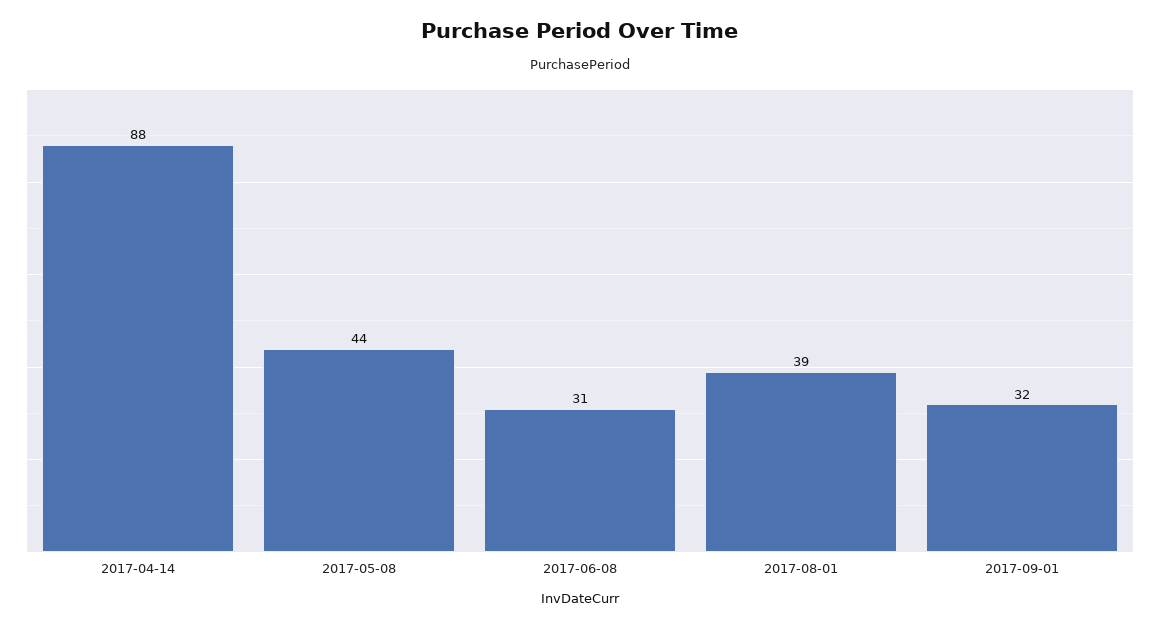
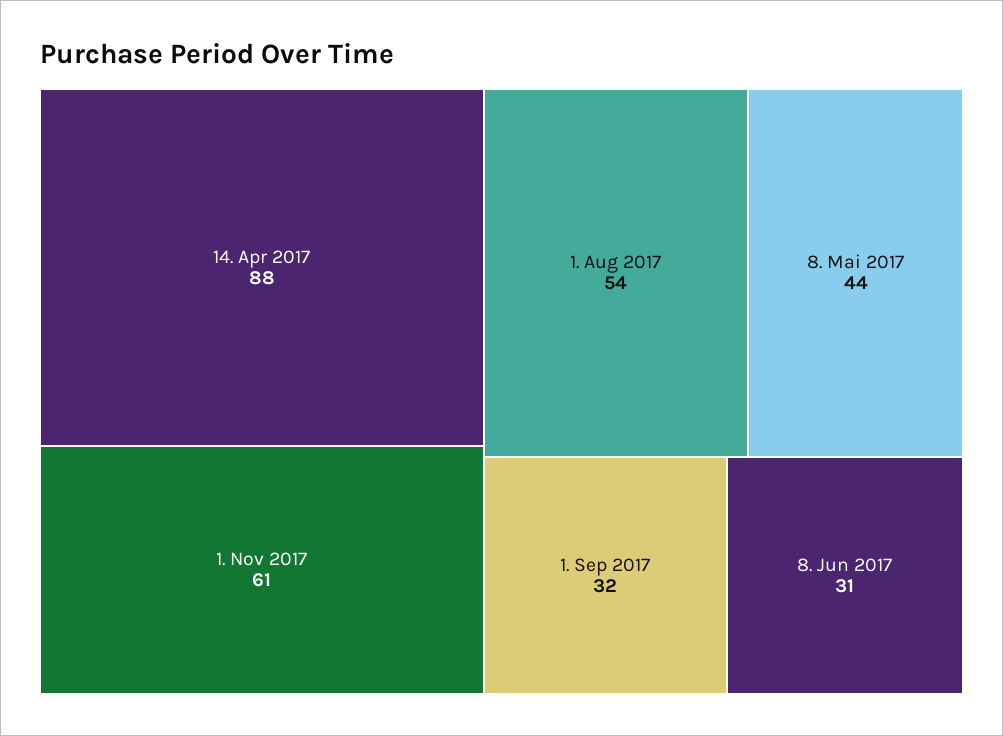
2017-08-01: 39 -> 54
1. Nov 2017: none -> 61

